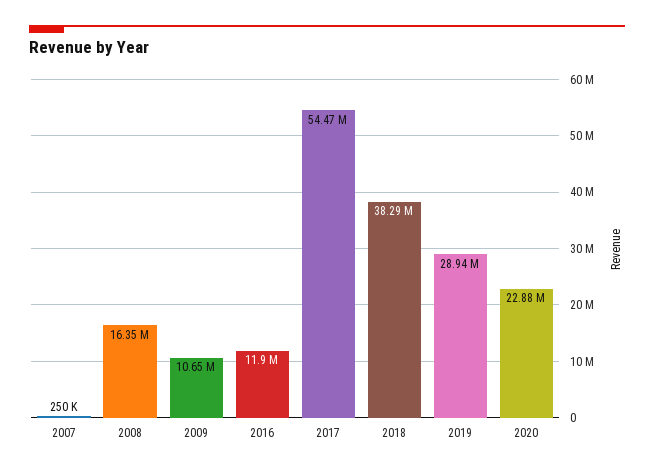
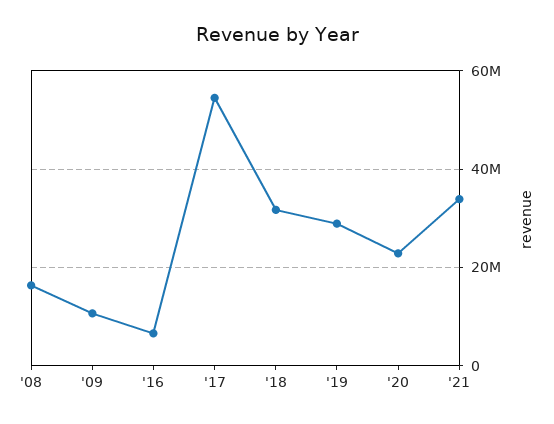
2007: 250000 -> none
2016: 11900000 -> 6000000
2018: 38290000 -> 32000000
'21: none -> 34000000

